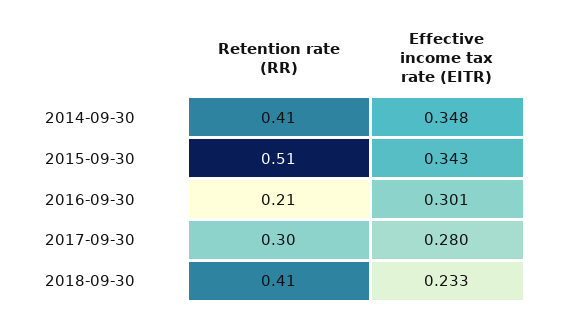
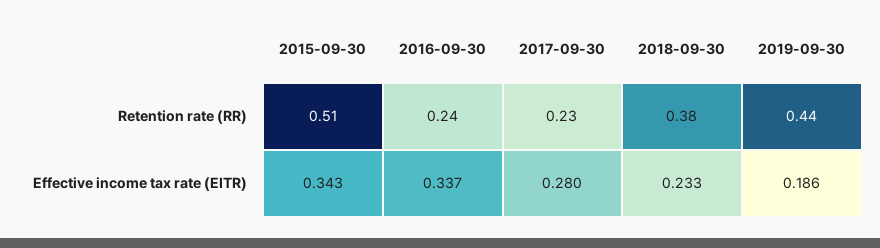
Retention rate (RR), 2014-09-30: 0.41 -> none
Effective income tax rate (EITR), 2014-09-30: 0.348 -> none
Retention rate (RR), 2016-09-30: 0.21 -> 0.24
Effective income tax rate (EITR), 2016-09-30: 0.301 -> 0.337
Retention rate (RR), 2017-09-30: 0.3 -> 0.23
Retention rate (RR), 2018-09-30: 0.41 -> 0.38
Retention rate (RR), 2019-09-30: none -> 0.44
Effective income tax rate (EITR), 2019-09-30: none -> 0.186

